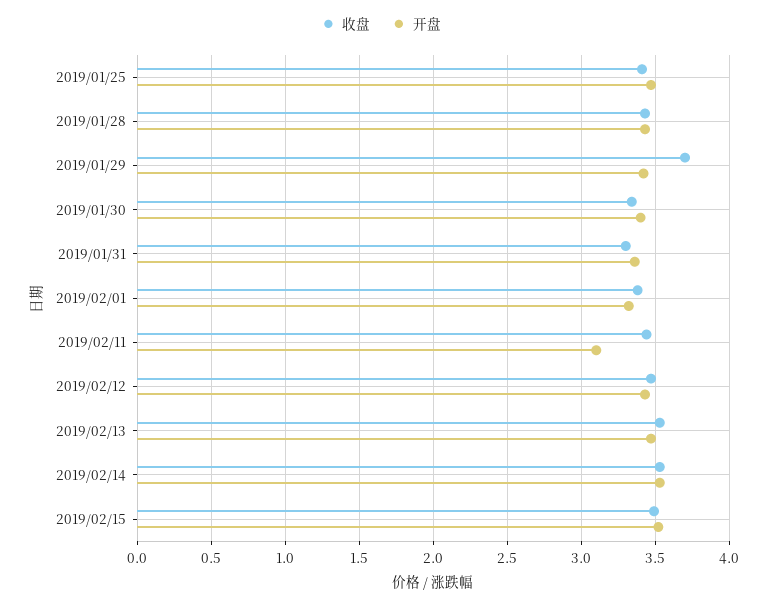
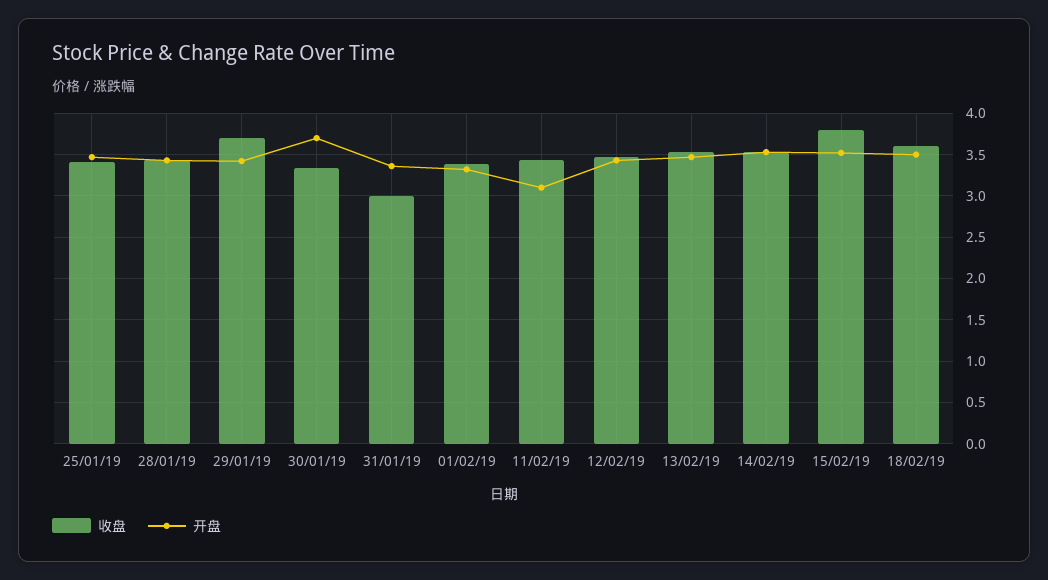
开盘, 2019/01/30: 3.4 -> 3.7
收盘, 2019/01/31: 3.3 -> 3
收盘, 2019/02/15: 3.5 -> 3.8
收盘, 18/02/19: none -> 3.6
开盘, 18/02/19: none -> 3.5

